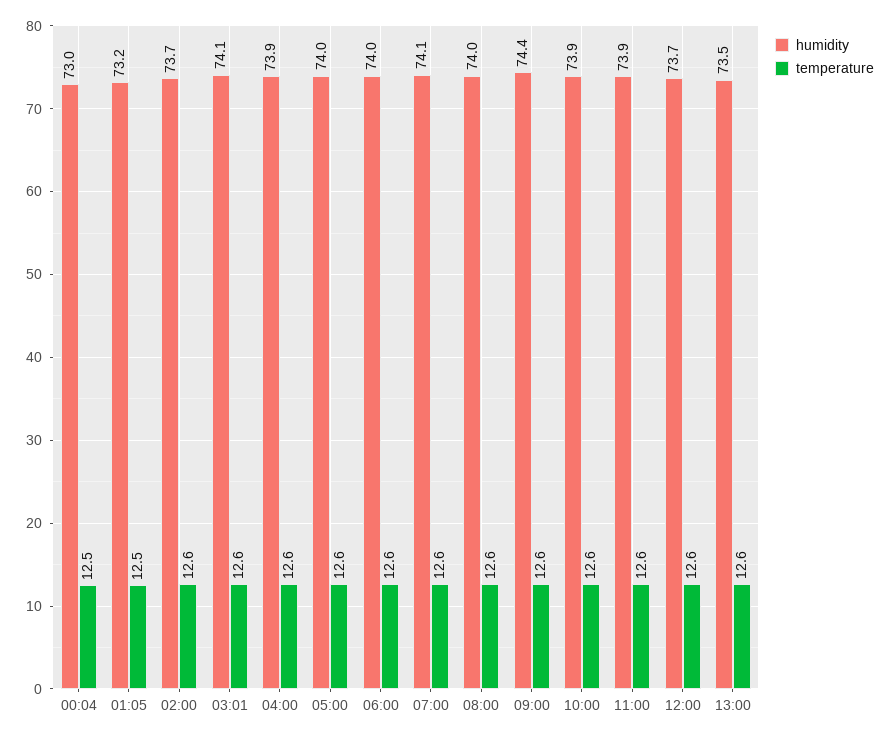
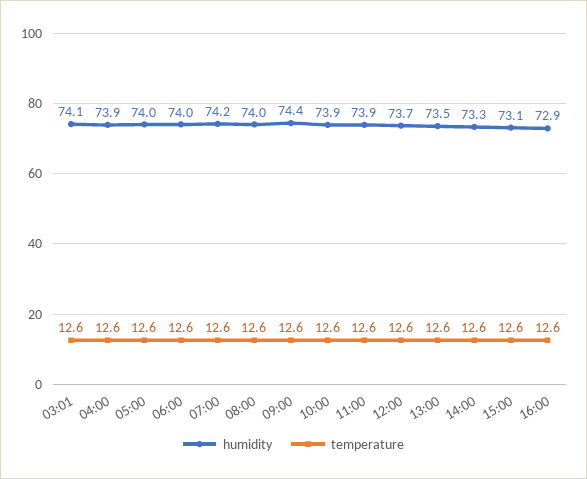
humidity, 00:04: 73 -> none
temperature, 00:04: 12.5 -> none
humidity, 01:05: 73.2 -> none
temperature, 01:05: 12.5 -> none
humidity, 02:00: 73.7 -> none
temperature, 02:00: 12.6 -> none
humidity, 07:00: 74.1 -> 74.2
humidity, 14:00: none -> 73.3
temperature, 14:00: none -> 12.6
humidity, 15:00: none -> 73.1
temperature, 15:00: none -> 12.6
humidity, 16:00: none -> 72.9
temperature, 16:00: none -> 12.6

